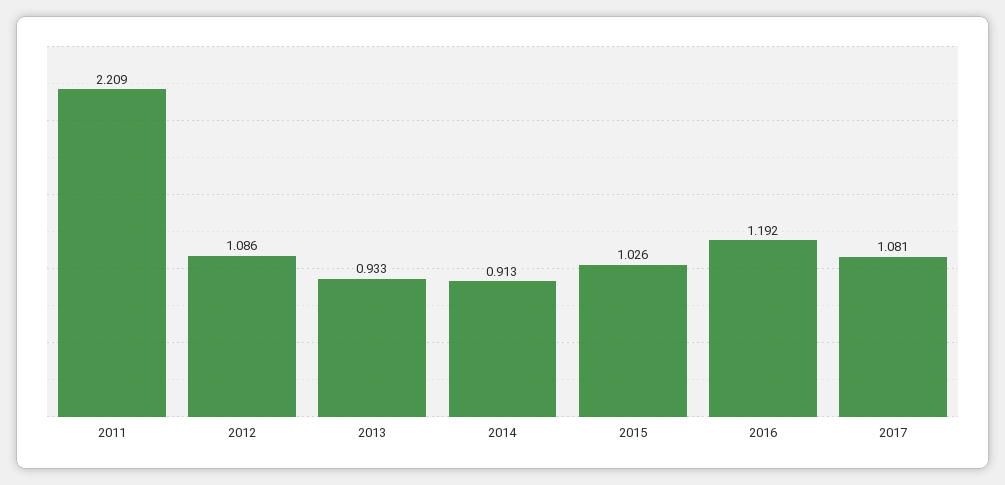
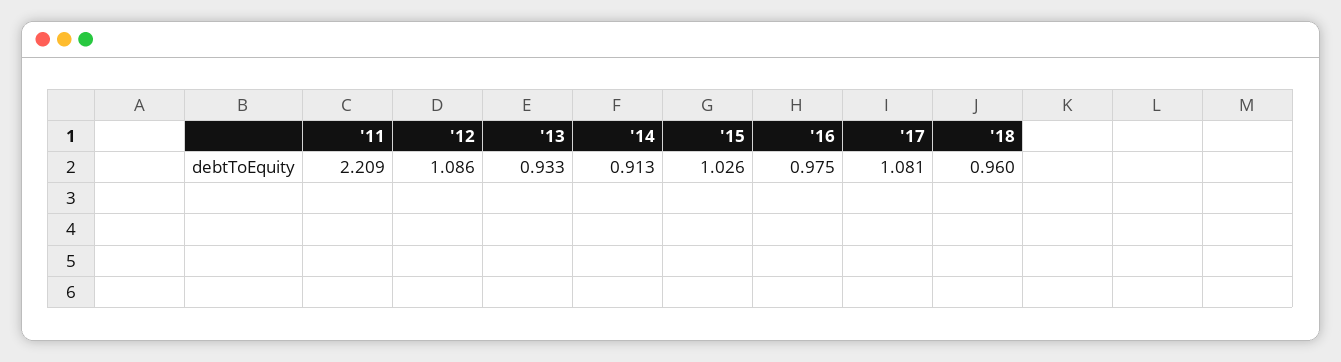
2016: 1.192 -> 0.975
'18: none -> 0.96

